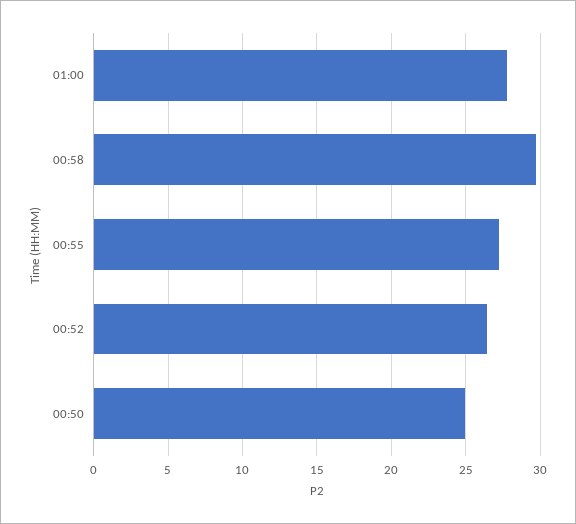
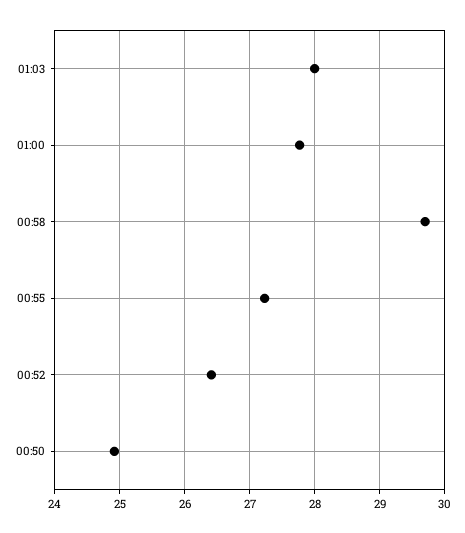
01:03: none -> 28

